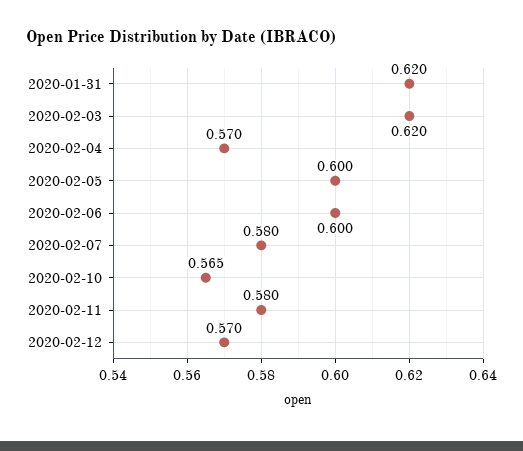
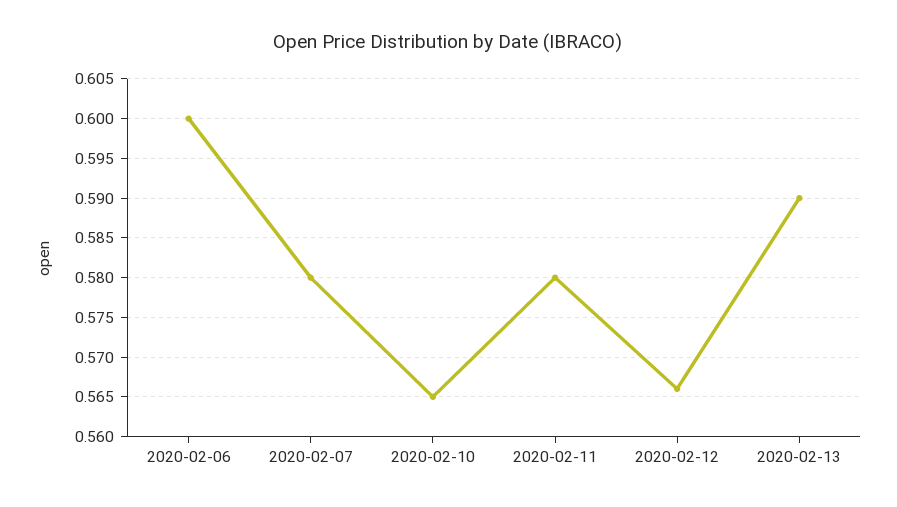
2020-01-31: 0.62 -> none
2020-02-03: 0.62 -> none
2020-02-04: 0.57 -> none
2020-02-05: 0.6 -> none
2020-02-12: 0.57 -> 0.566
2020-02-13: none -> 0.59

